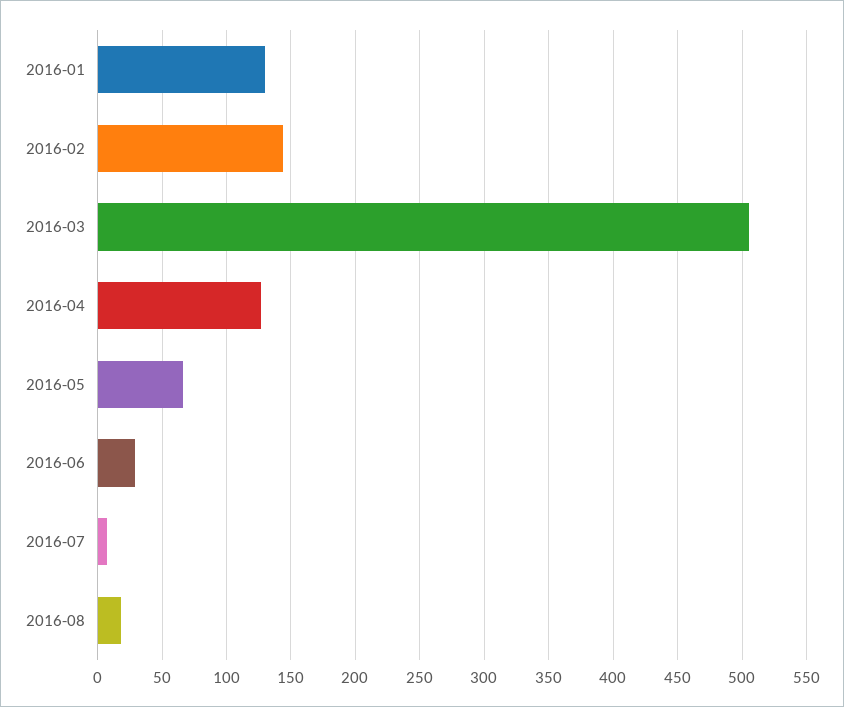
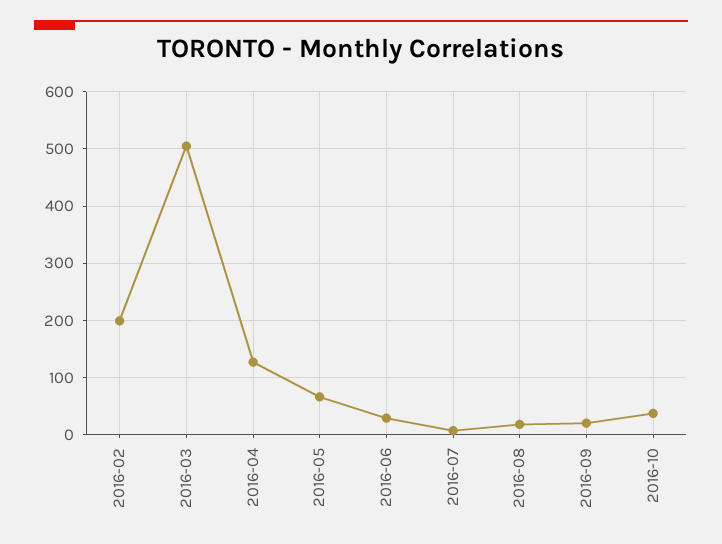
2016-01: 130 -> none
2016-02: 145 -> 200
2016-09: none -> 20
2016-10: none -> 40

